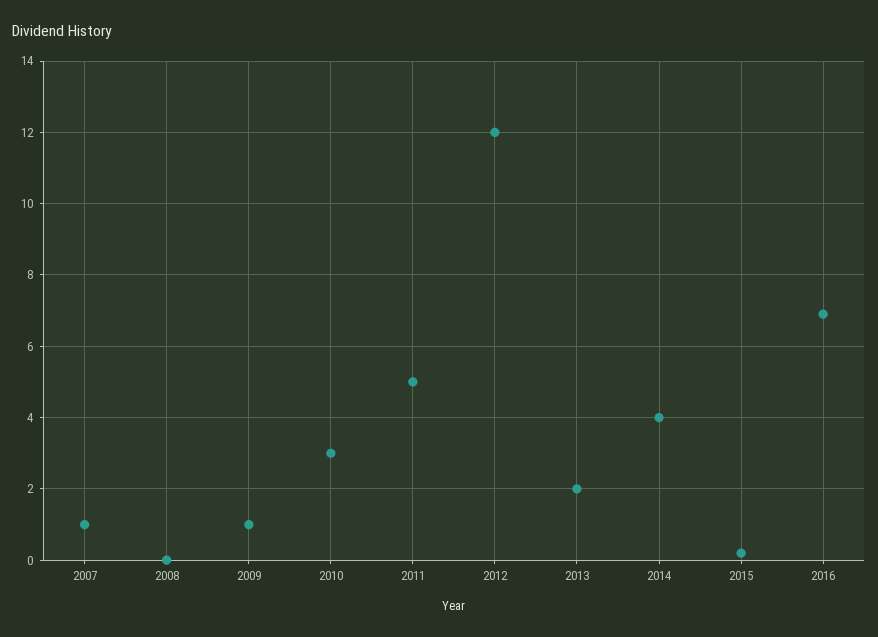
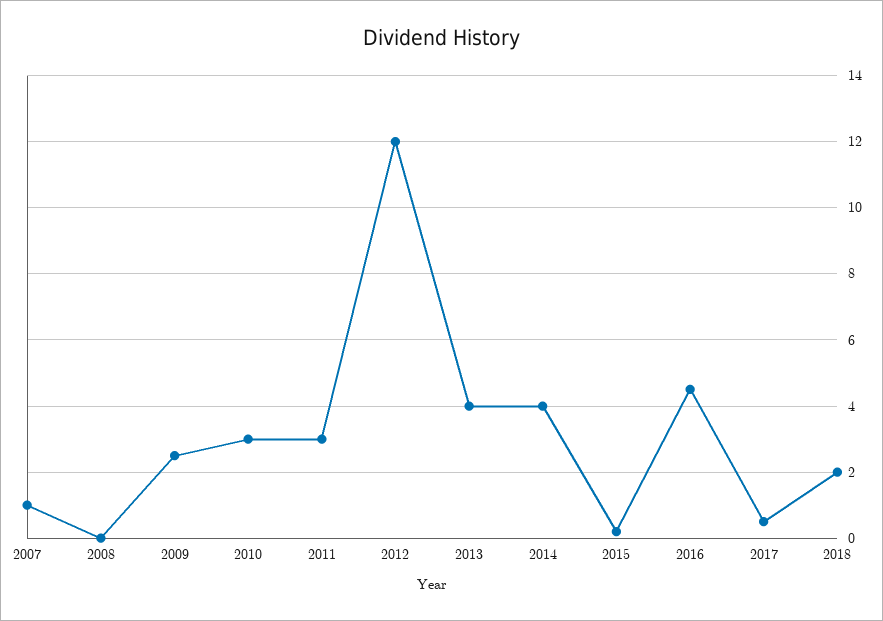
2009: 1 -> 2.5
2011: 5 -> 3
2013: 2 -> 4
2016: 7 -> 4.5
2017: none -> 0.5
2018: none -> 2

